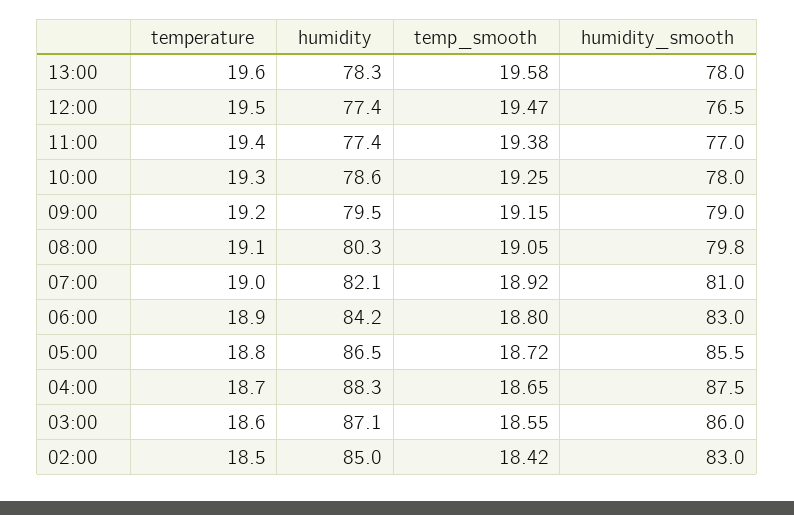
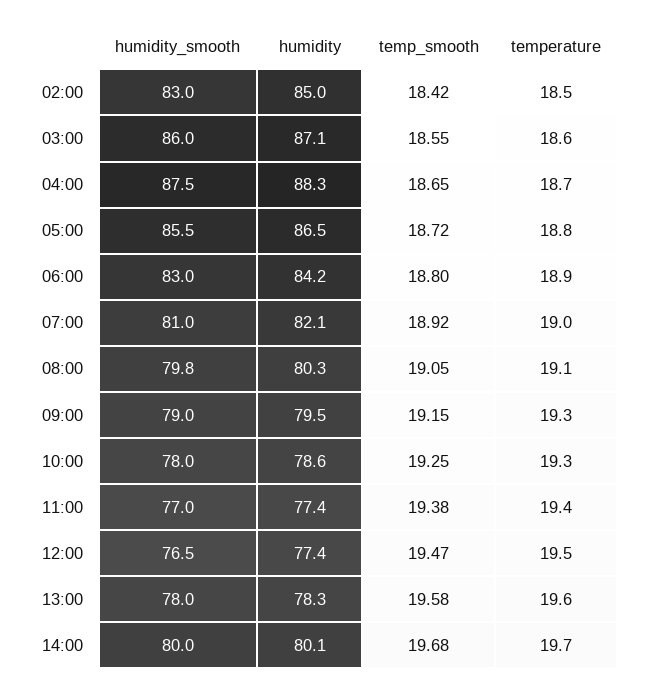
temperature, 09:00: 19.2 -> 19.3
humidity_smooth, 14:00: none -> 80
humidity, 14:00: none -> 80.1
temp_smooth, 14:00: none -> 19.68
temperature, 14:00: none -> 19.7

